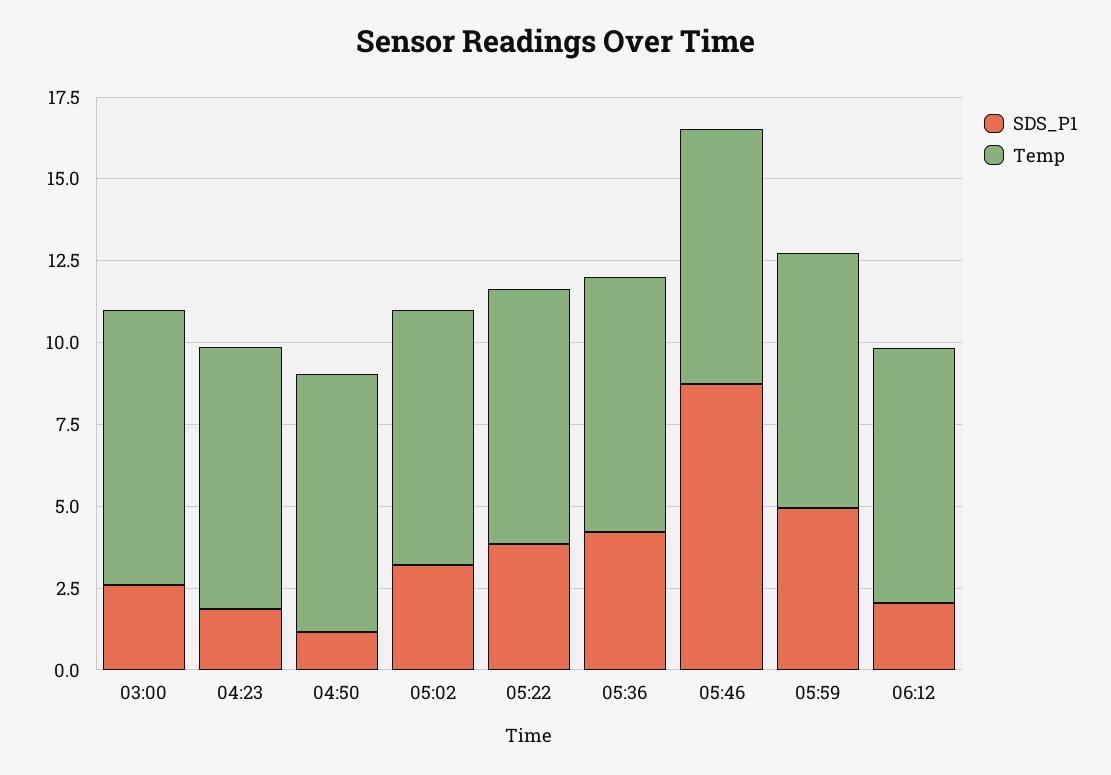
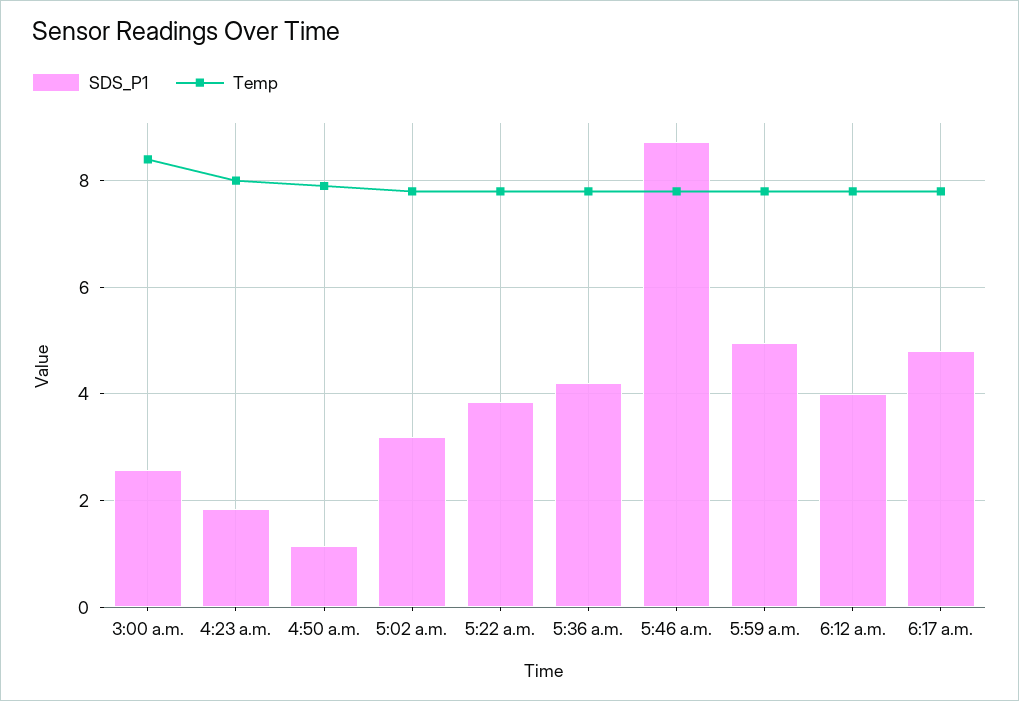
SDS_P1, 06:12: 2 -> 4
SDS_P1, 6:17 a.m.: none -> 4.8
Temp, 6:17 a.m.: none -> 7.8

